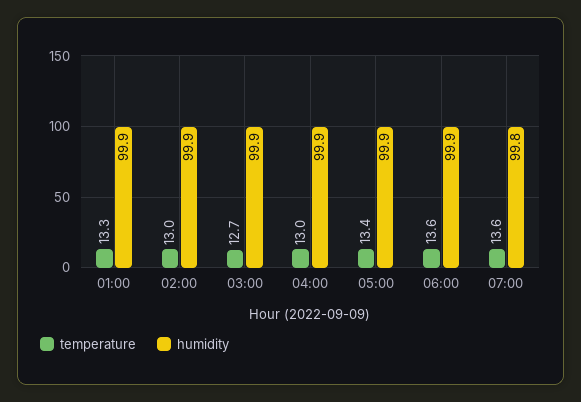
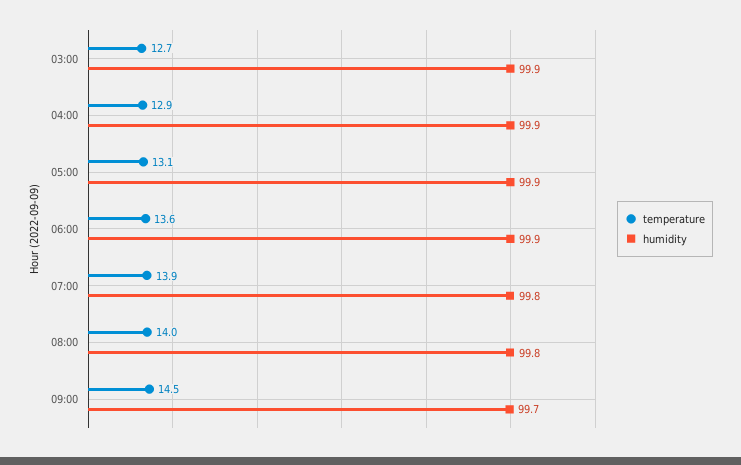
temperature, 01:00: 13.3 -> none
humidity, 01:00: 99.9 -> none
temperature, 02:00: 13 -> none
humidity, 02:00: 99.9 -> none
temperature, 04:00: 13 -> 12.9
temperature, 05:00: 13.4 -> 13.1
temperature, 07:00: 13.6 -> 13.9
temperature, 08:00: none -> 14
humidity, 08:00: none -> 99.8
temperature, 09:00: none -> 14.5
humidity, 09:00: none -> 99.7

